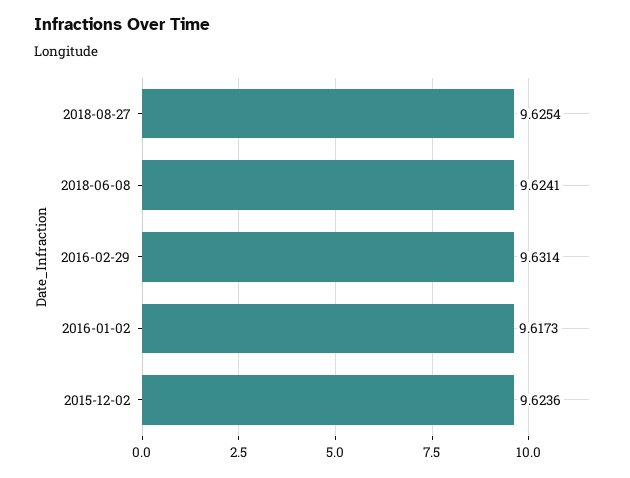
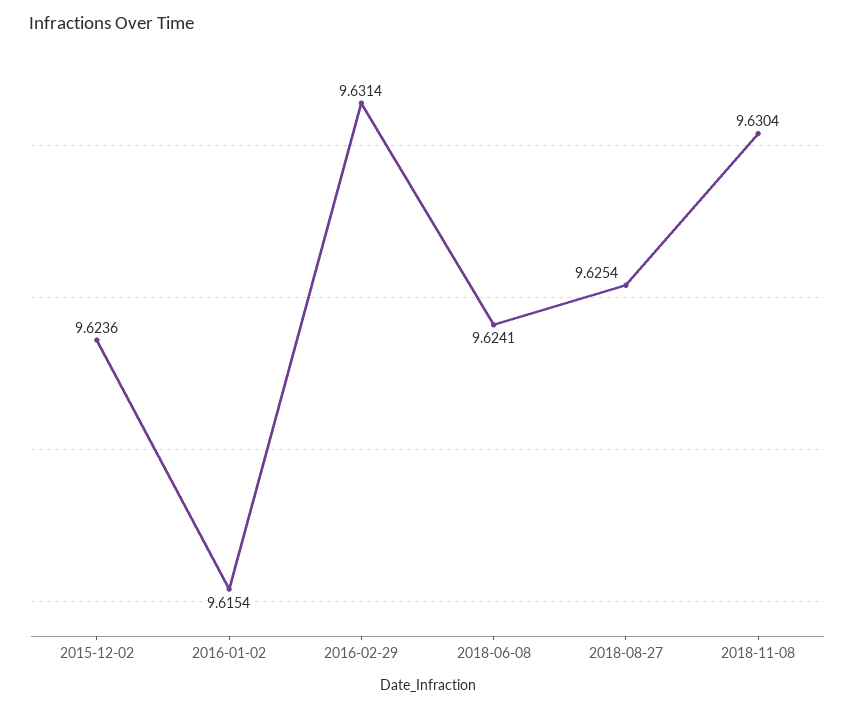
2016-01-02: 9.6173 -> 9.6154
2018-11-08: none -> 9.6304

